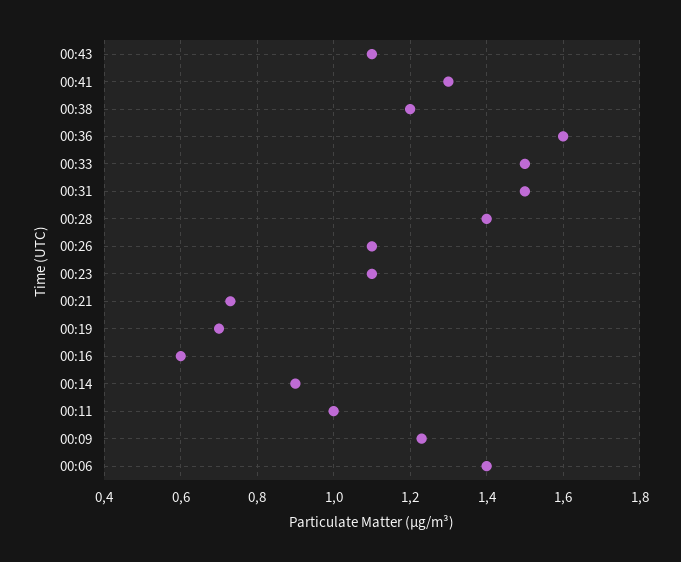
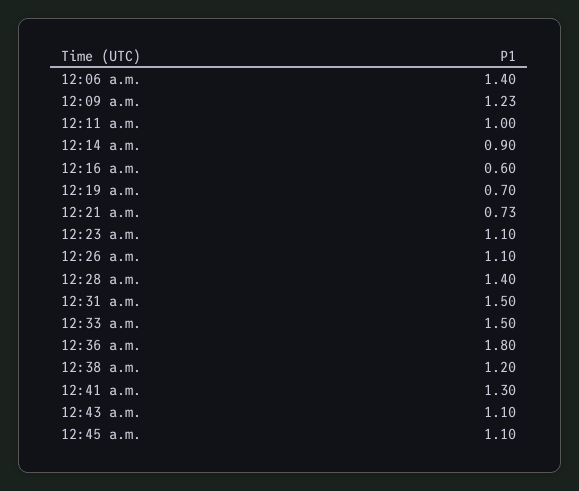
00:36: 1.6 -> 1.8
12:45 a.m.: none -> 1.1

